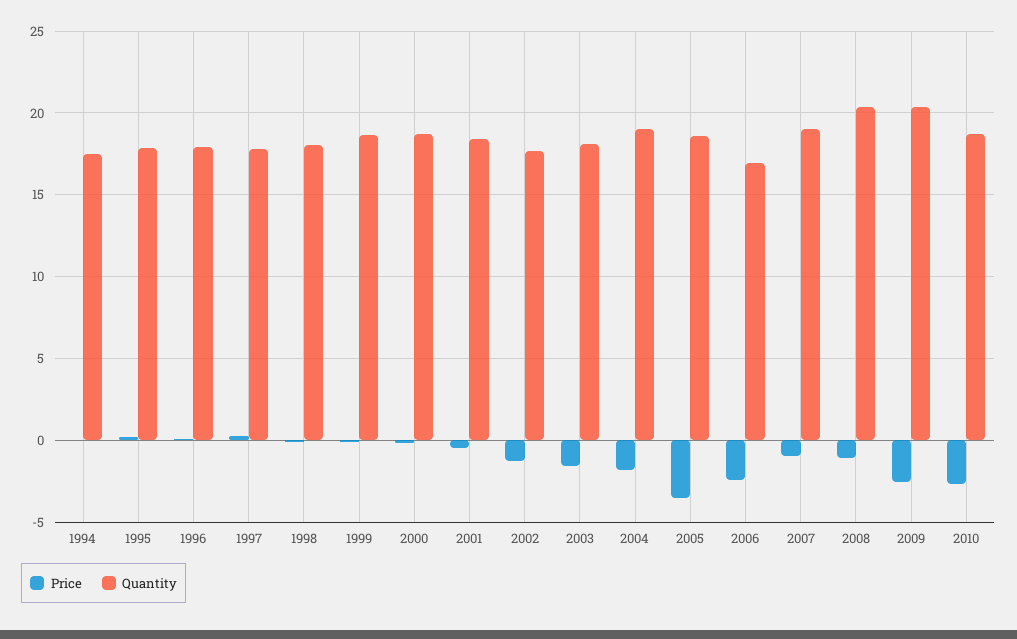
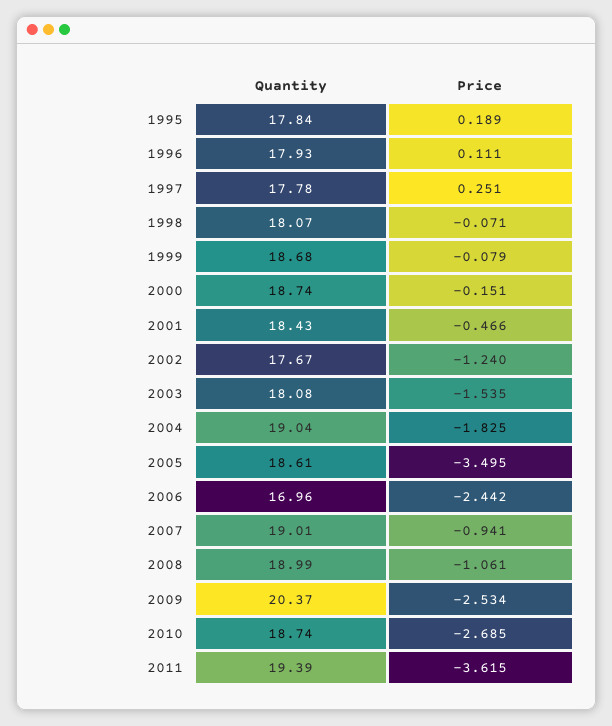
Price, 1994: 0 -> none
Quantity, 1994: 17.5 -> none
Quantity, 2008: 20.5 -> 18.99
Quantity, 2011: none -> 19.39
Price, 2011: none -> -3.615

